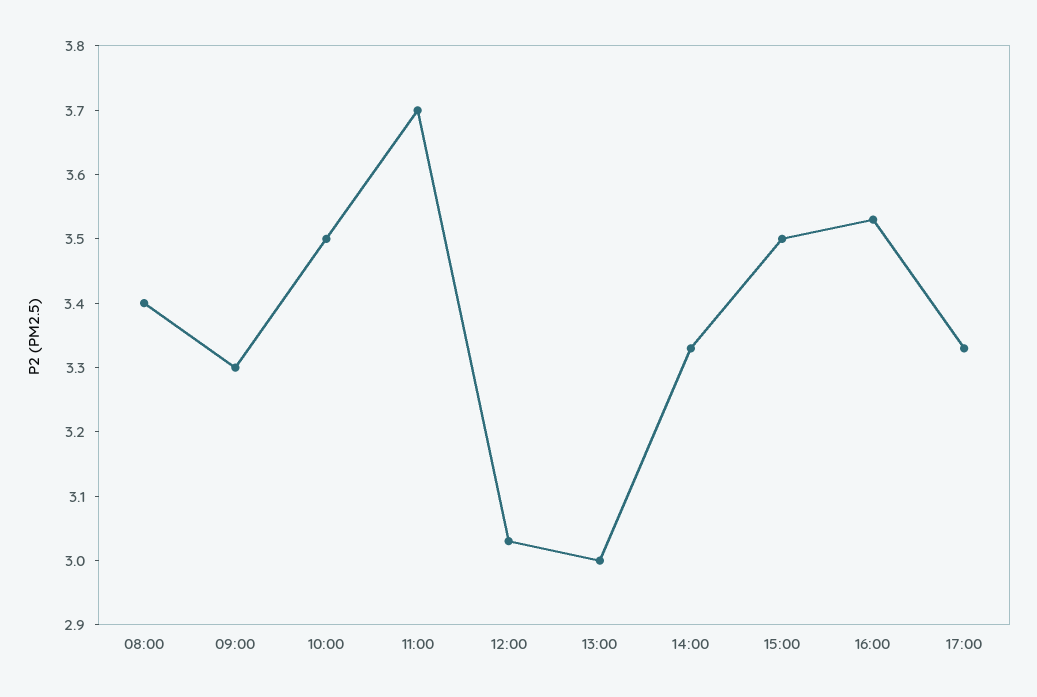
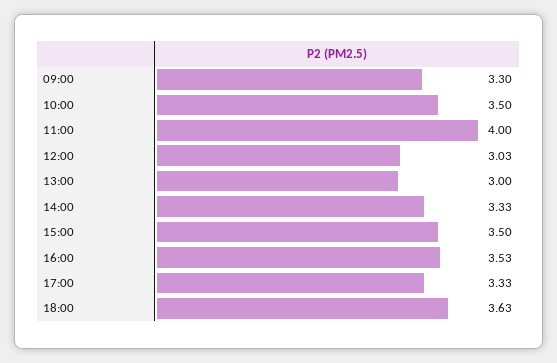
08:00: 3.4 -> none
11:00: 3.7 -> 4
18:00: none -> 3.63

